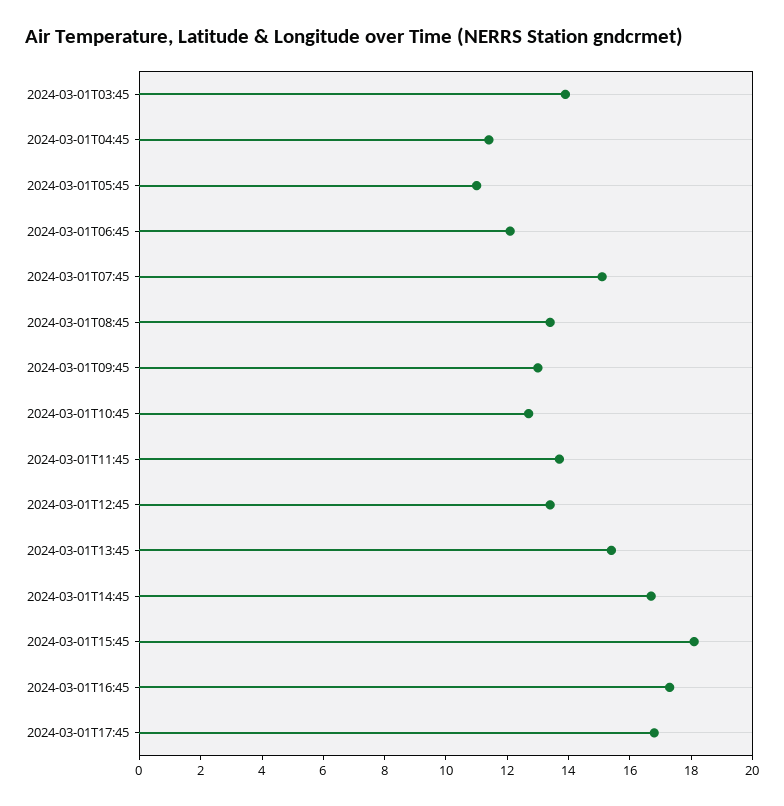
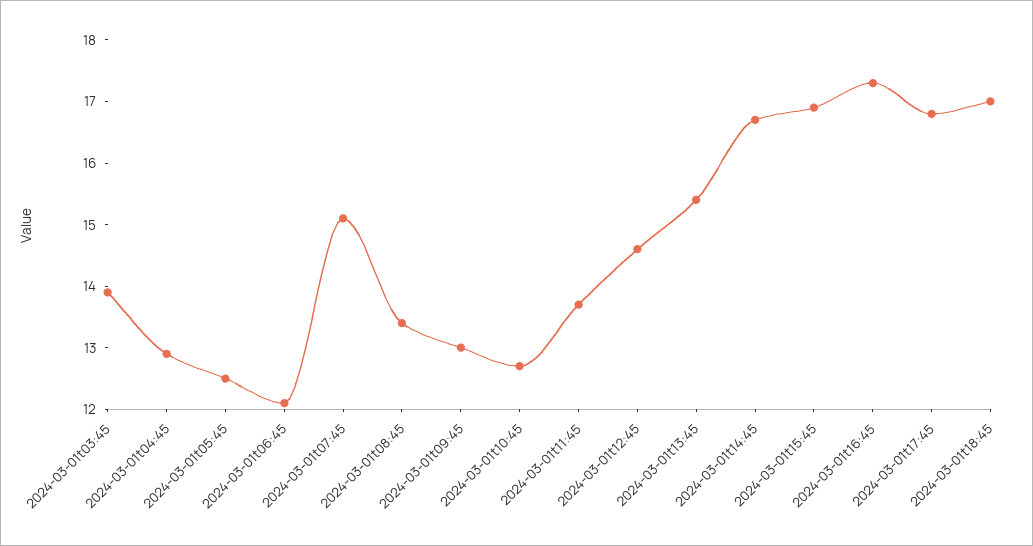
2024-03-01T04:45: 11.5 -> 13
2024-03-01T05:45: 11 -> 12.5
2024-03-01T12:45: 13.5 -> 14.5
2024-03-01T15:45: 18 -> 17
2024-03-01t18:45: none -> 17

